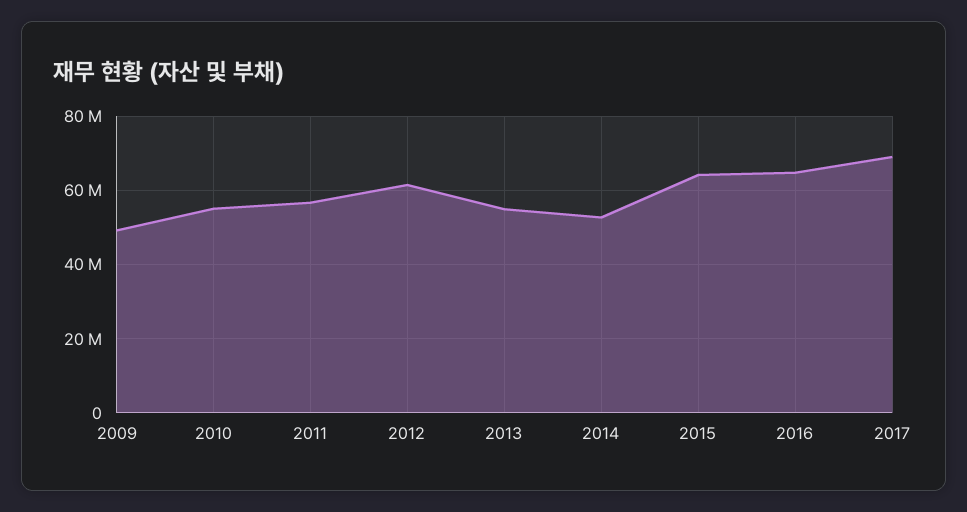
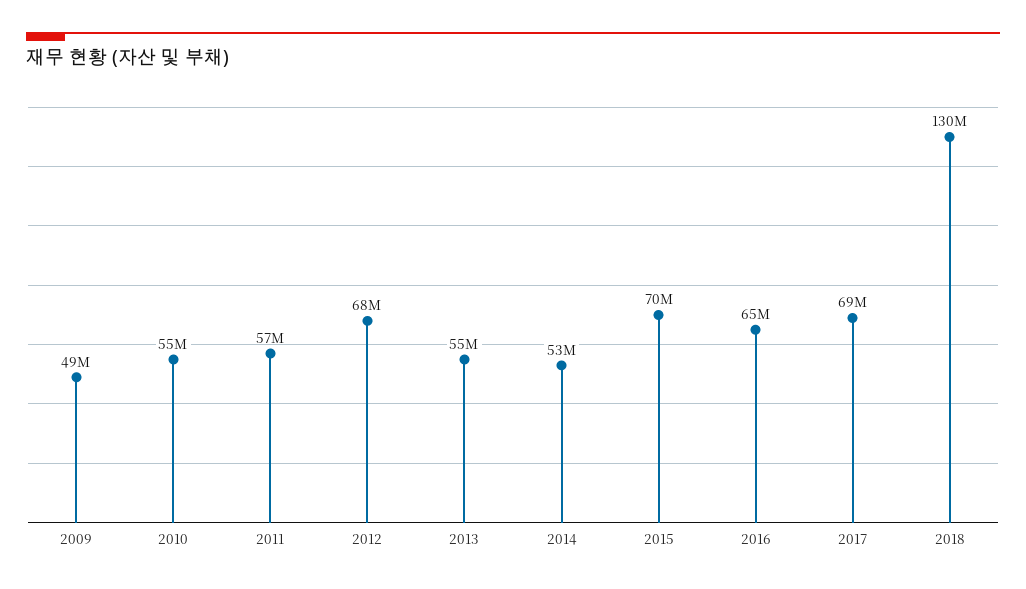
2012: 62000000 -> 68000000
2015: 64000000 -> 70000000
2018: none -> 130000000

